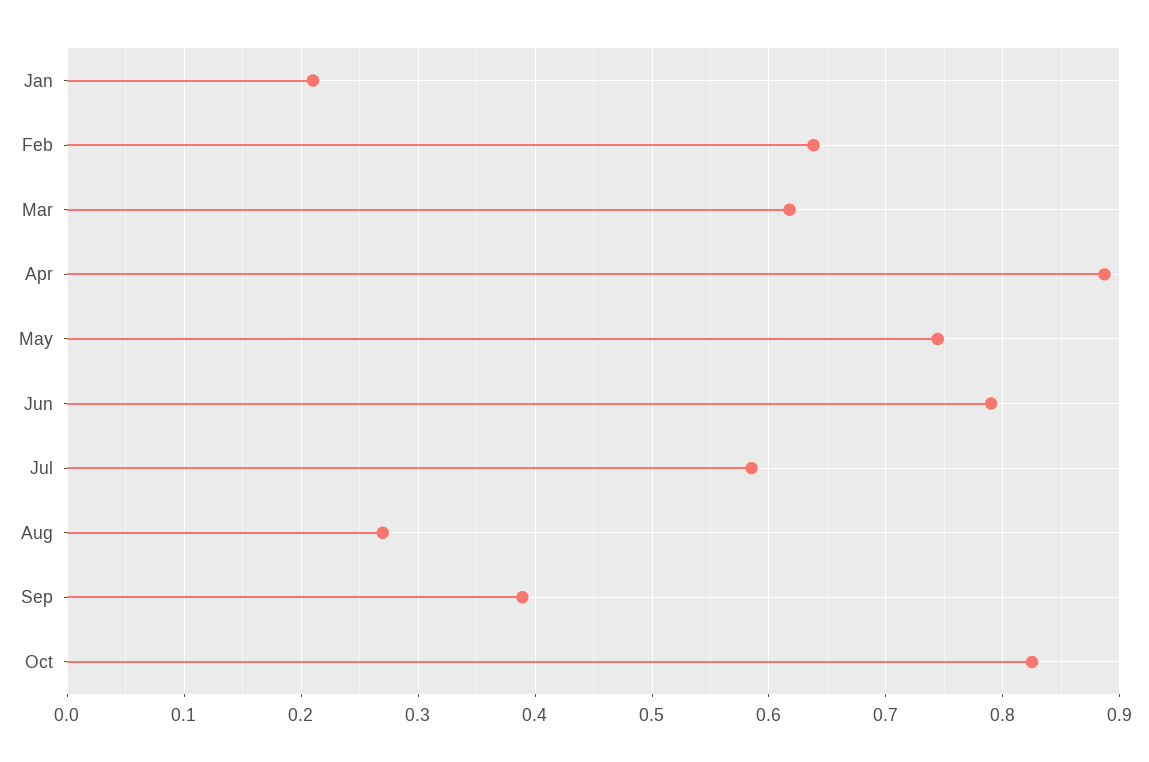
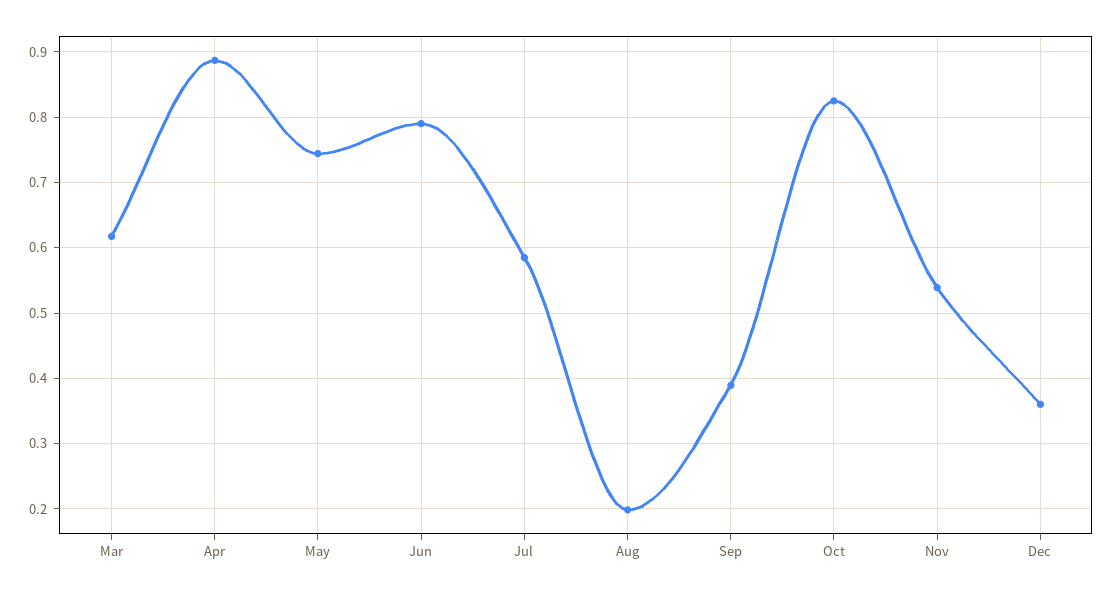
Jan: 0.21 -> none
Feb: 0.64 -> none
Aug: 0.27 -> 0.2
Nov: none -> 0.54
Dec: none -> 0.36

